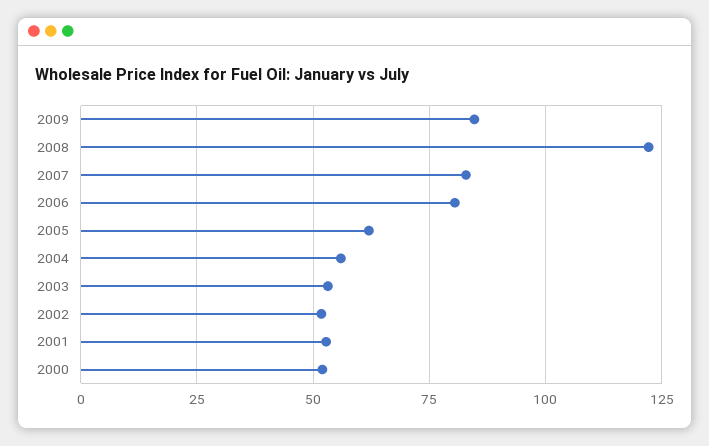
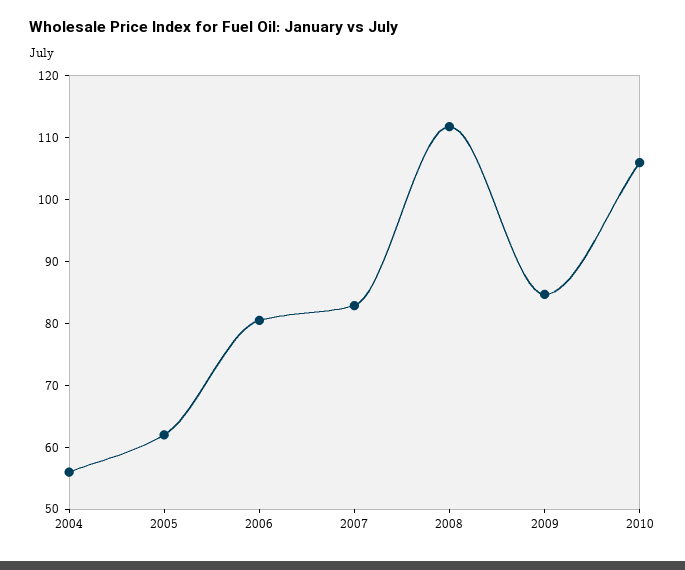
2008: 122.5 -> 112
2003: 52.5 -> none
2002: 52.5 -> none
2001: 52.5 -> none
2000: 52.5 -> none
2010: none -> 106

